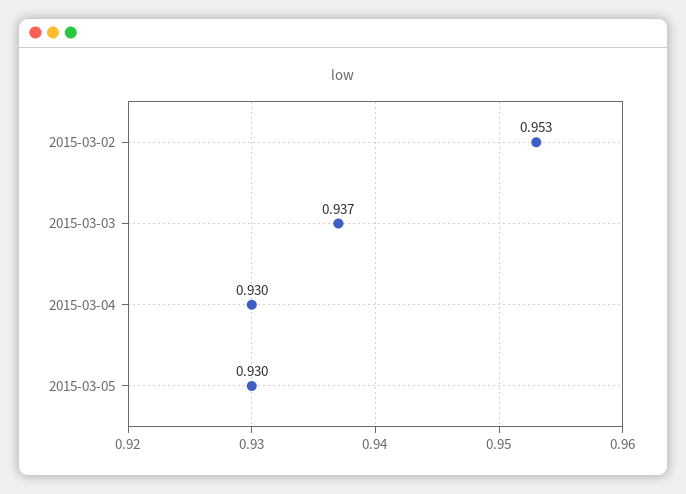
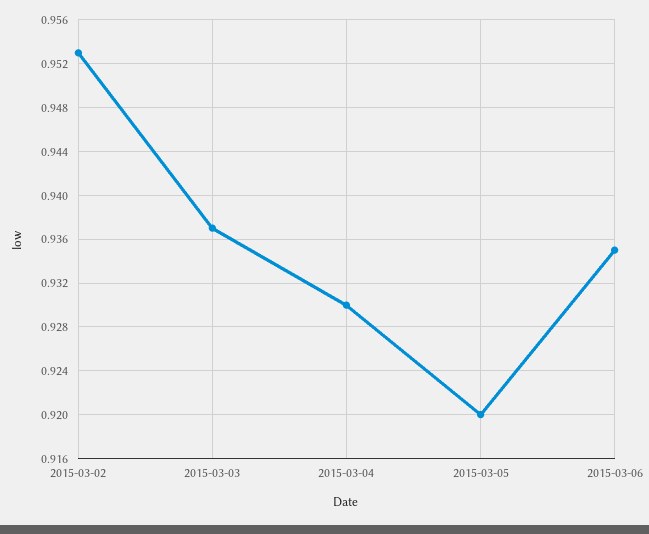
2015-03-05: 0.93 -> 0.92
2015-03-06: none -> 0.935

